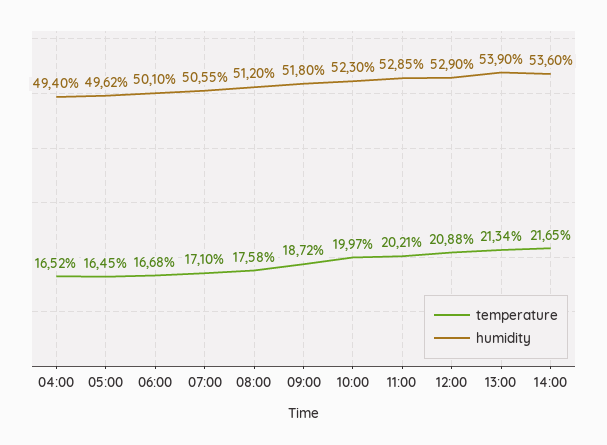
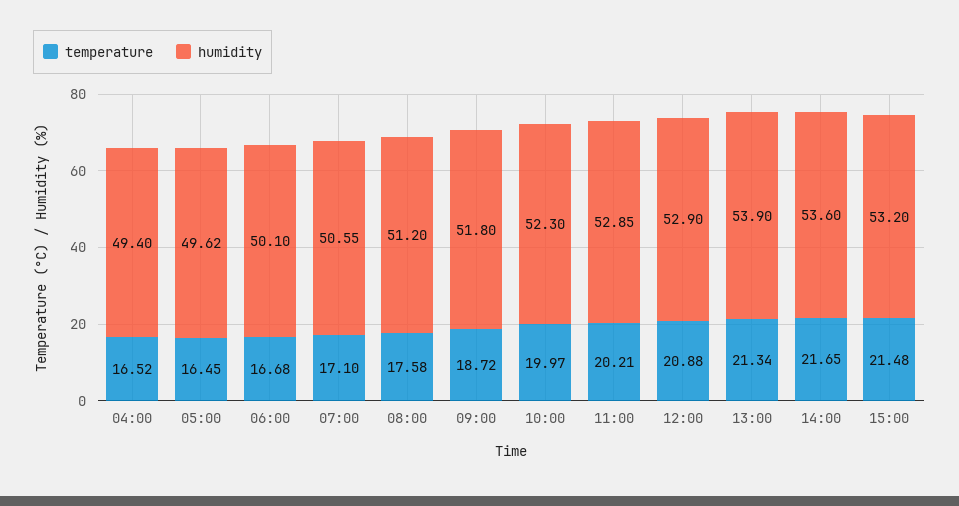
temperature, 15:00: none -> 21.48
humidity, 15:00: none -> 53.2

